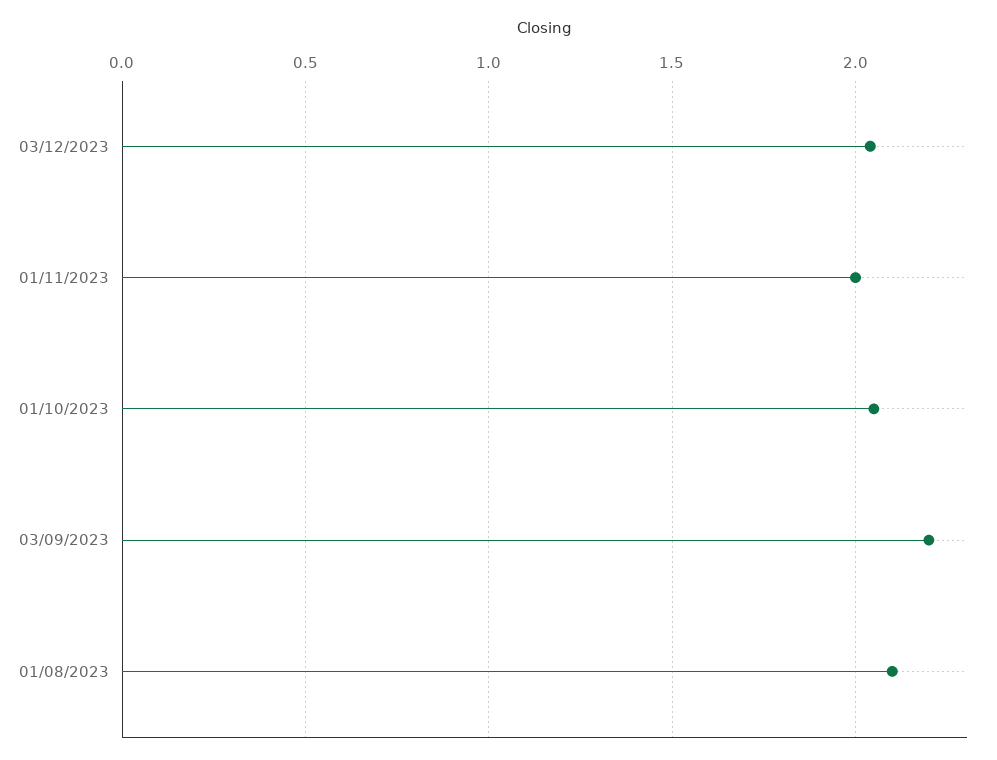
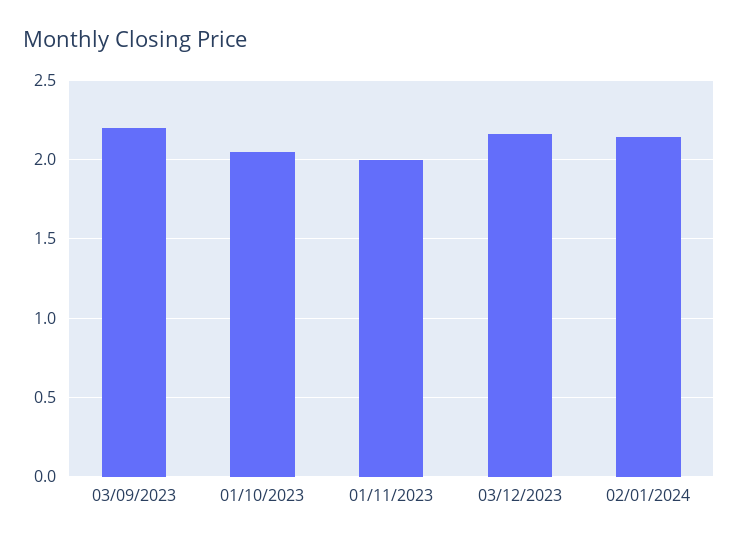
03/12/2023: 2.05 -> 2.15
01/08/2023: 2.1 -> none
02/01/2024: none -> 2.15

